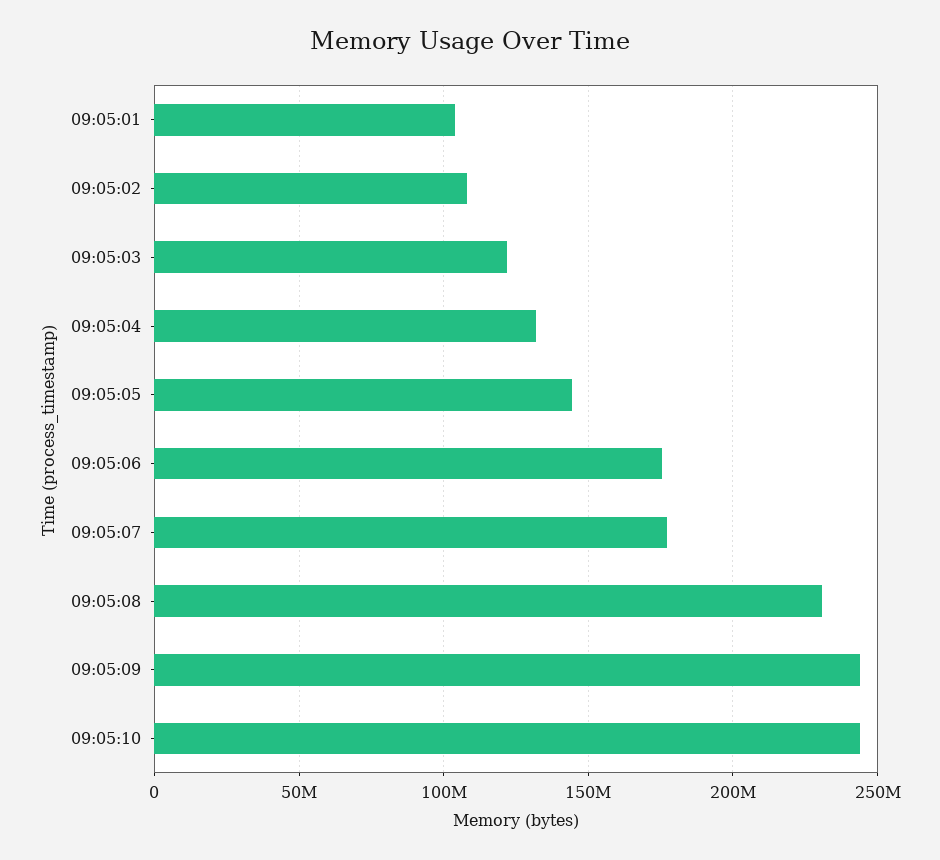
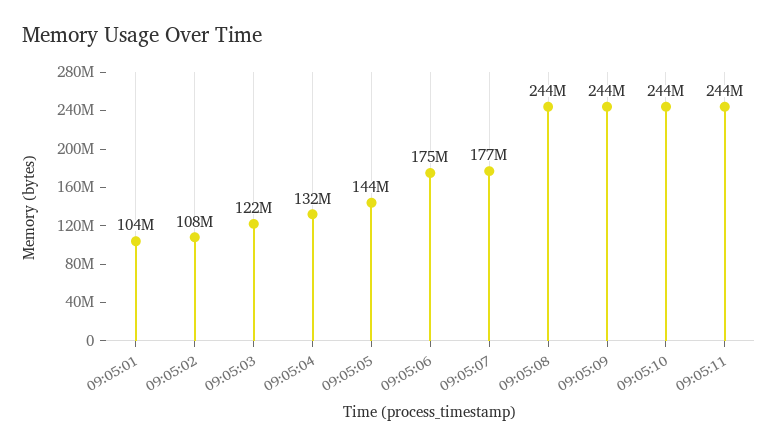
09:05:08: 230000000 -> 244000000
09:05:11: none -> 244000000

